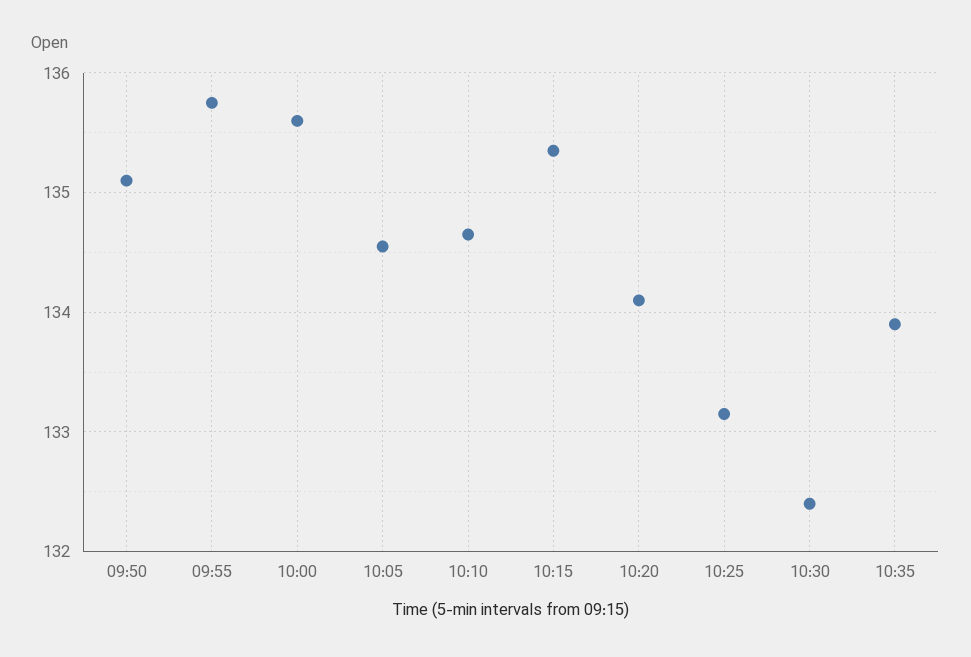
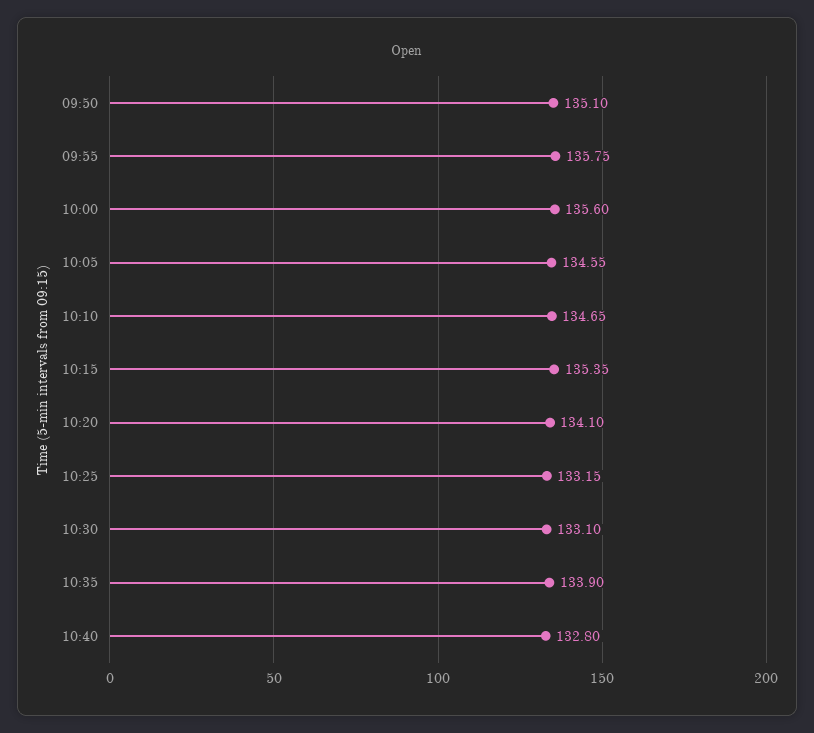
10:30: 132.4 -> 133.1
10:40: none -> 132.8

